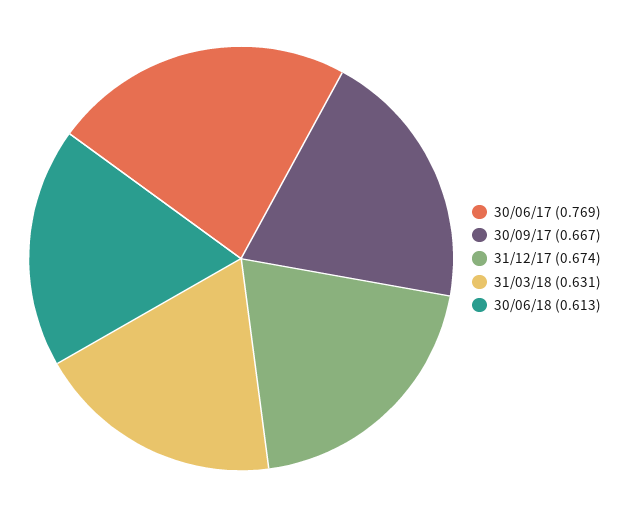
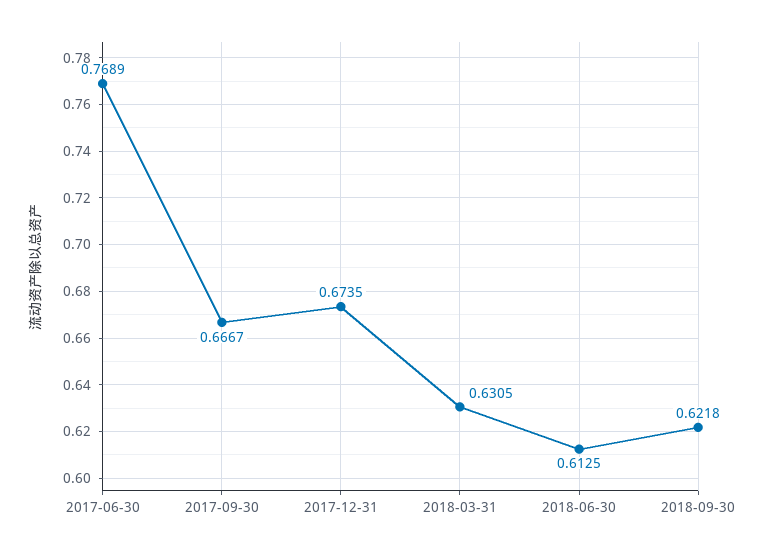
2018-09-30: none -> 0.6218

